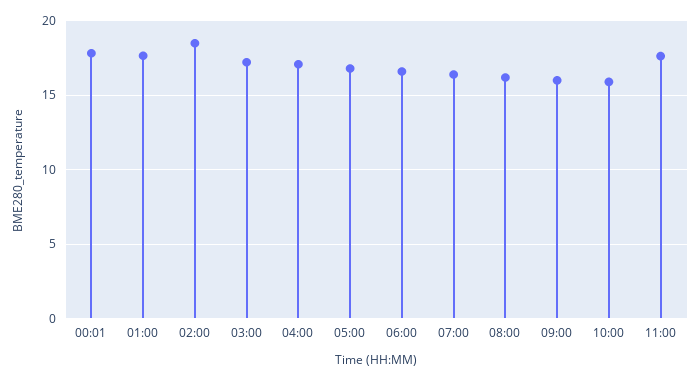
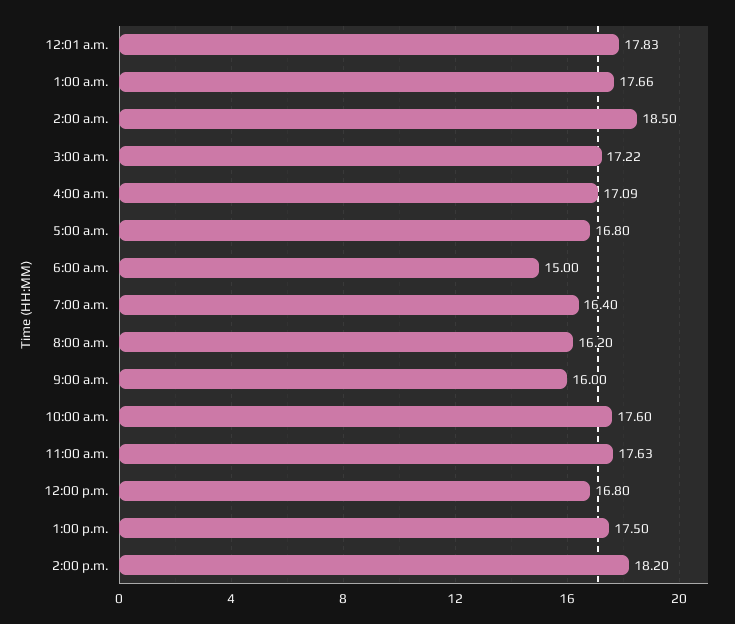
06:00: 16.5 -> 15
10:00: 16 -> 17.6
12:00 p.m.: none -> 16.8
1:00 p.m.: none -> 17.5
2:00 p.m.: none -> 18.2

